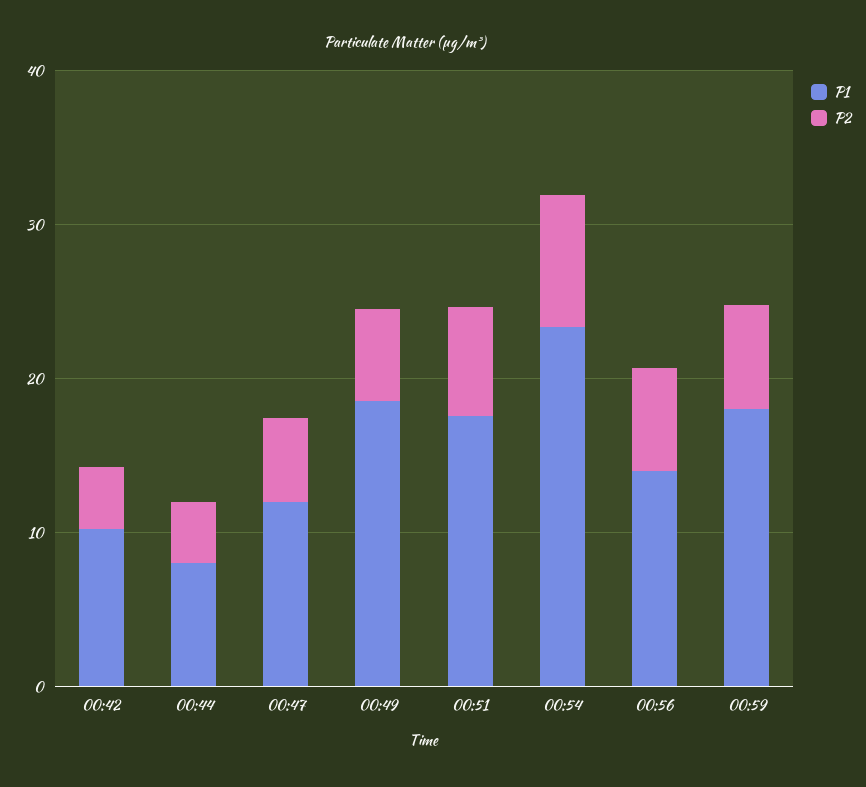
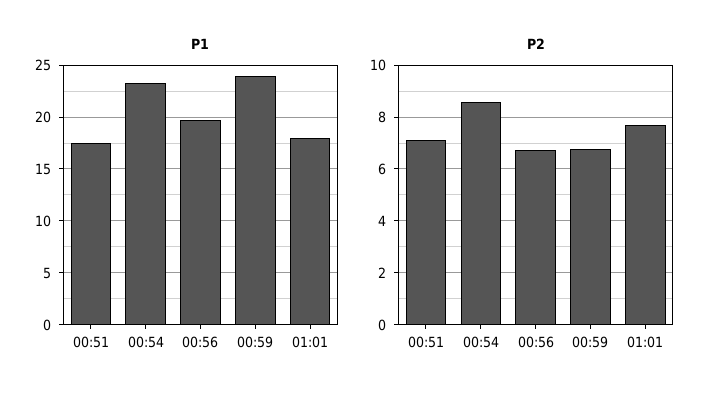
P1, 00:42: 10 -> none
P2, 00:42: 4 -> none
P1, 00:44: 8 -> none
P2, 00:44: 4 -> none
P1, 00:47: 12 -> none
P2, 00:47: 6 -> none
P1, 00:49: 18 -> none
P2, 00:49: 6 -> none
P1, 00:56: 14 -> 20
P1, 00:59: 18 -> 24
P1, 01:01: none -> 18
P2, 01:01: none -> 7.75

